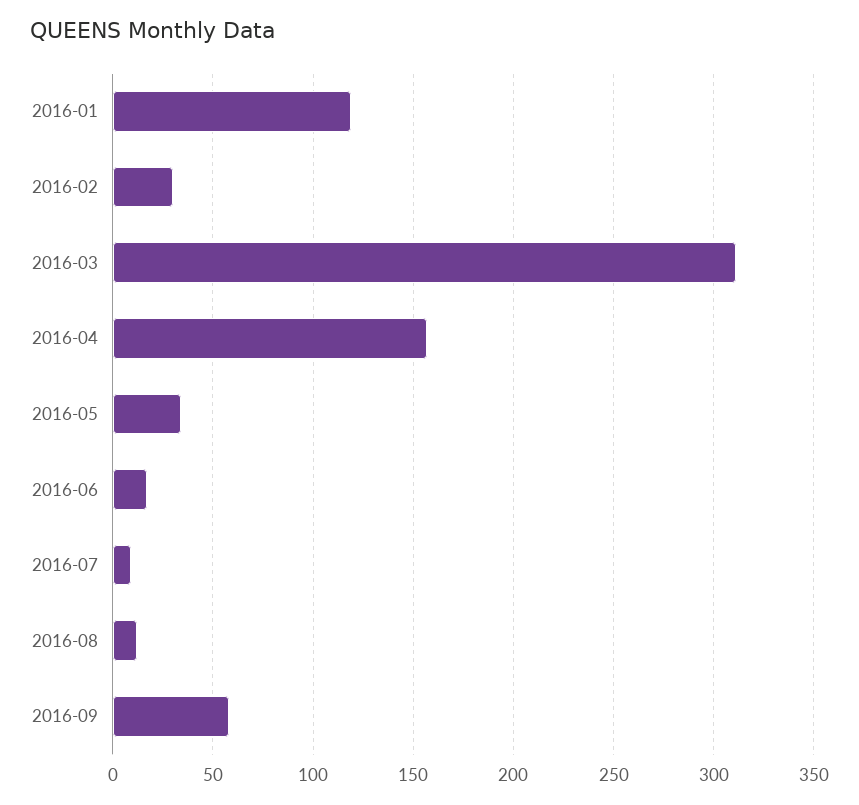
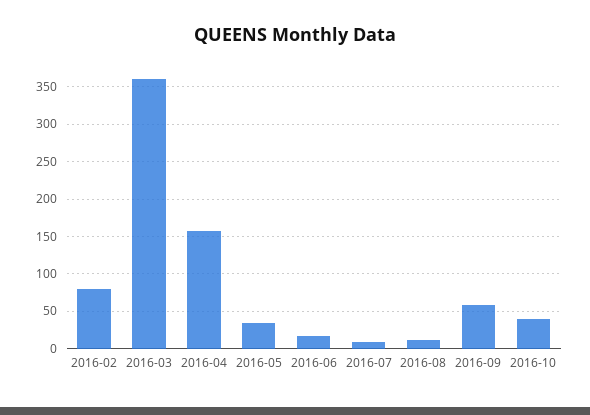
2016-01: 120 -> none
2016-02: 30 -> 80
2016-03: 310 -> 360
2016-10: none -> 40

